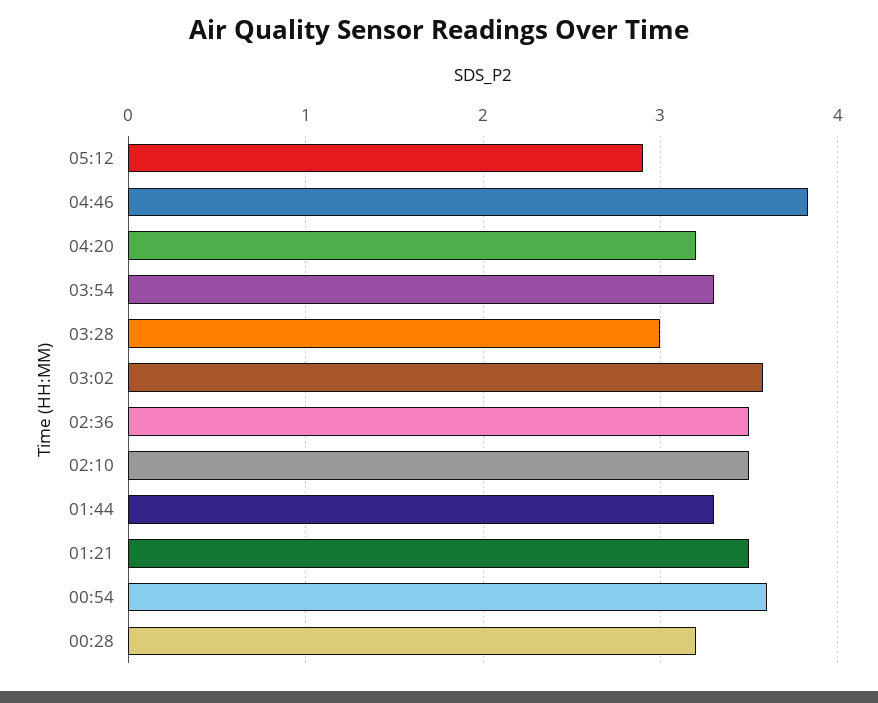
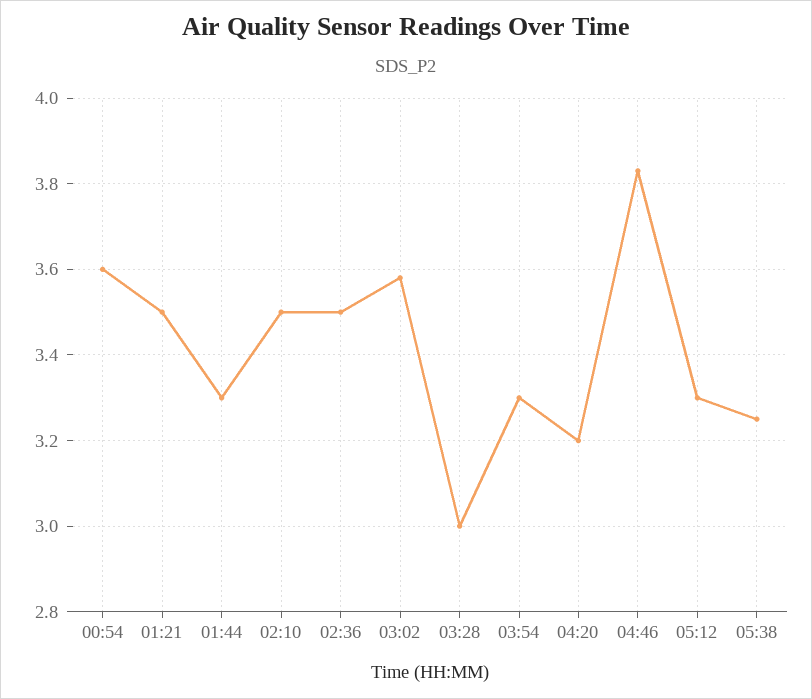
05:12: 2.9 -> 3.3
00:28: 3.2 -> none
05:38: none -> 3.25

